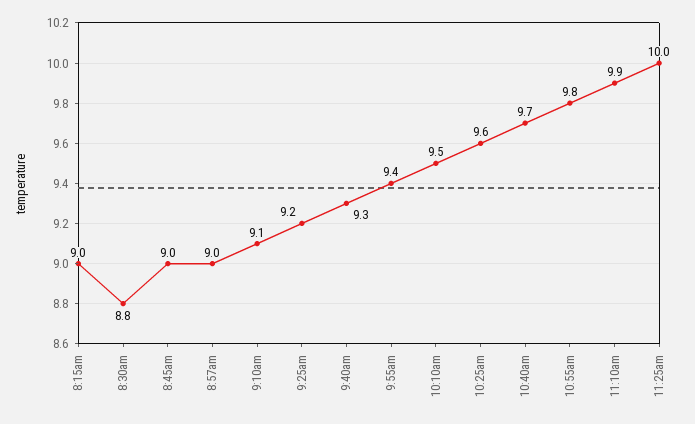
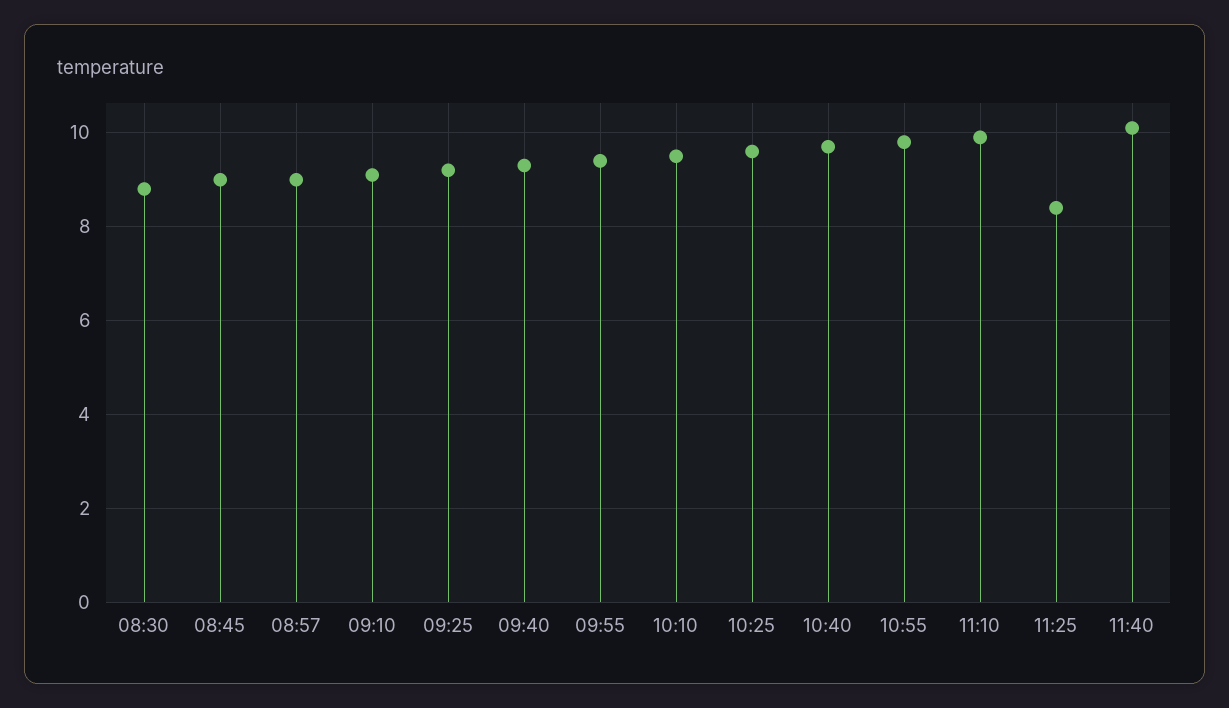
8:15am: 9 -> none
11:25am: 10 -> 8.5
11:40: none -> 10

